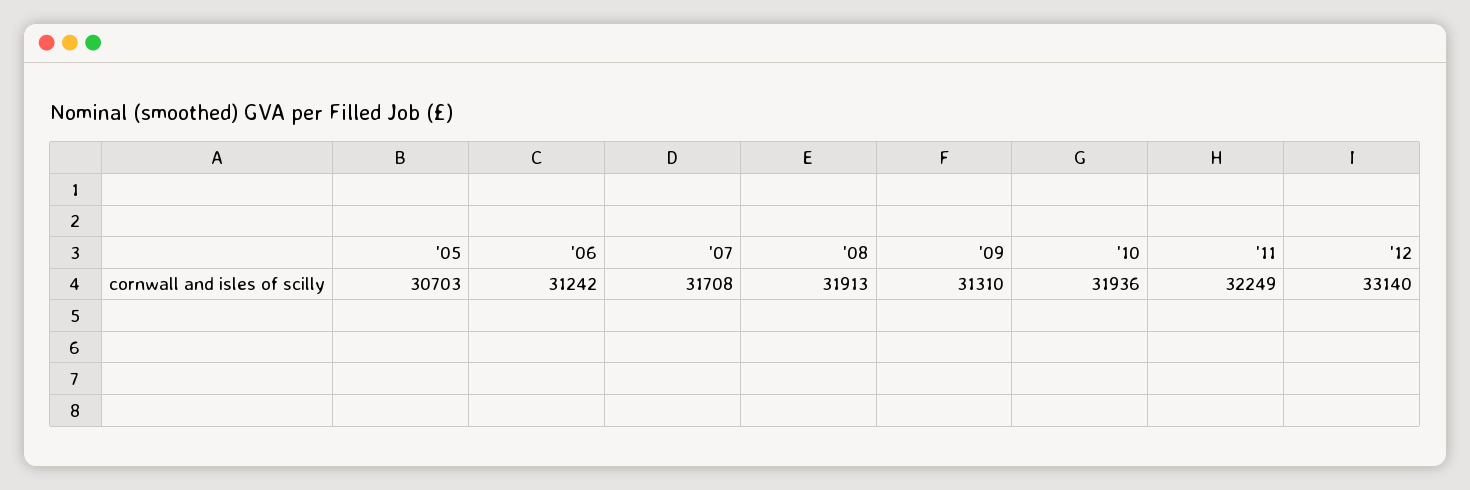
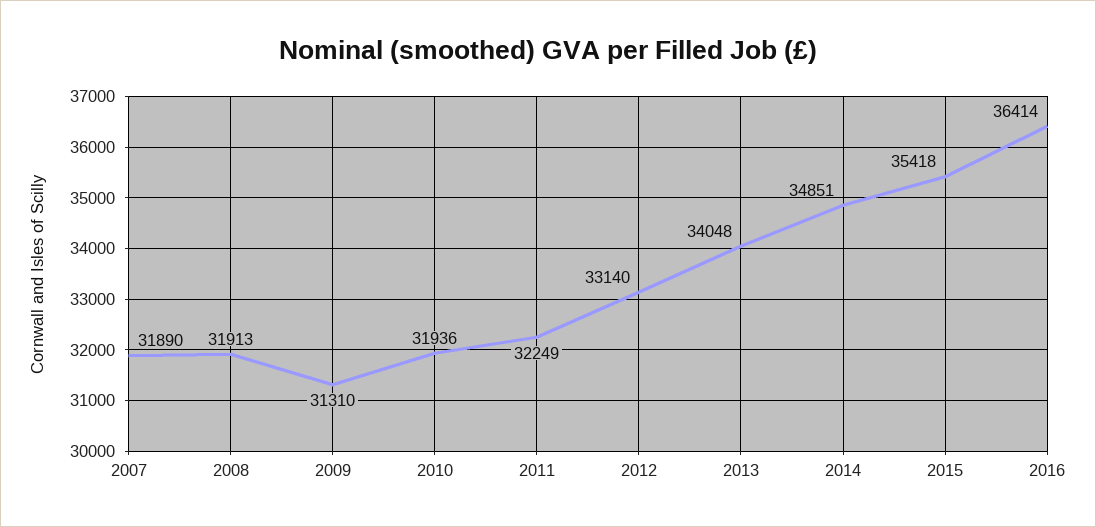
'05: 30703 -> none
'06: 31242 -> none
'07: 31708 -> 31890
2013: none -> 34048
2014: none -> 34851
2015: none -> 35418
2016: none -> 36414

